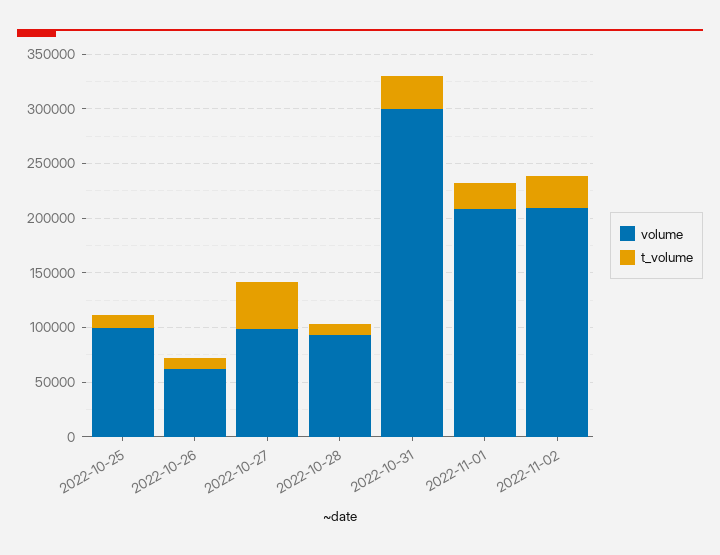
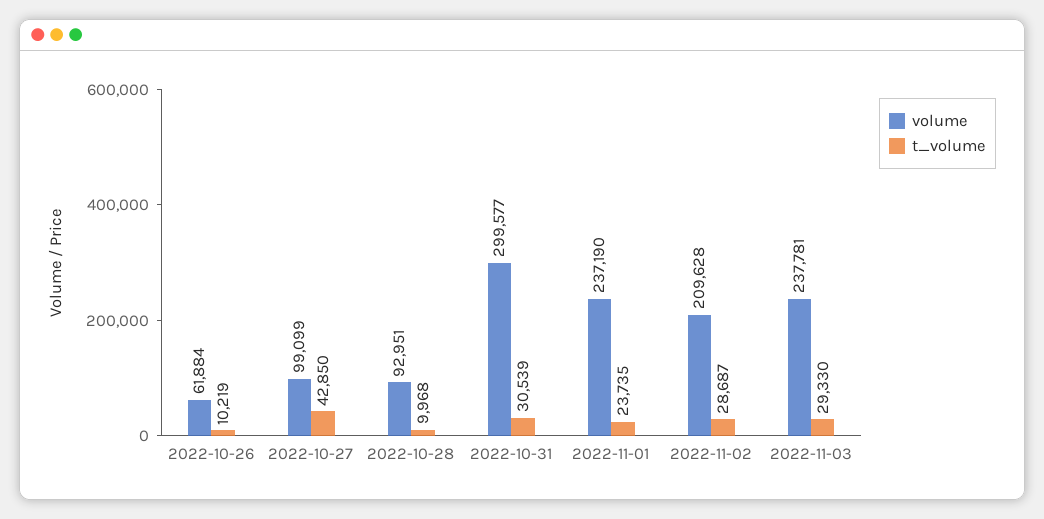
volume, 2022-10-25: 100000 -> none
t_volume, 2022-10-25: 10000 -> none
volume, 2022-11-01: 210000 -> 237190
volume, 2022-11-03: none -> 237781
t_volume, 2022-11-03: none -> 29330

